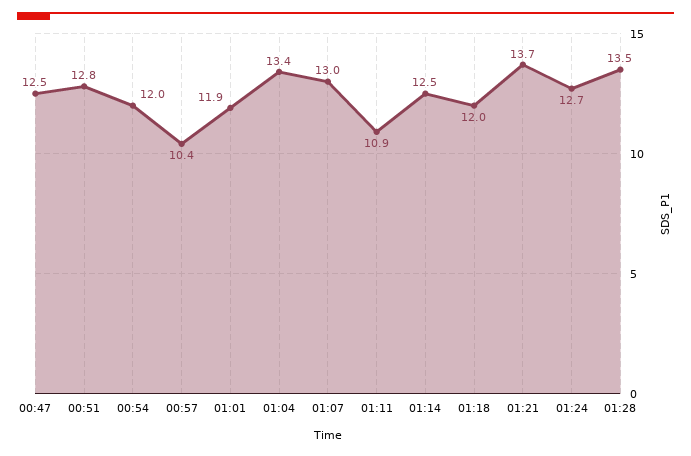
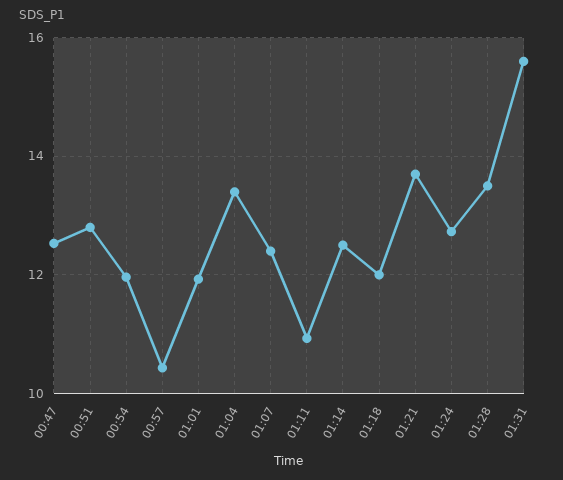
01:07: 13 -> 12.4
01:31: none -> 15.6

